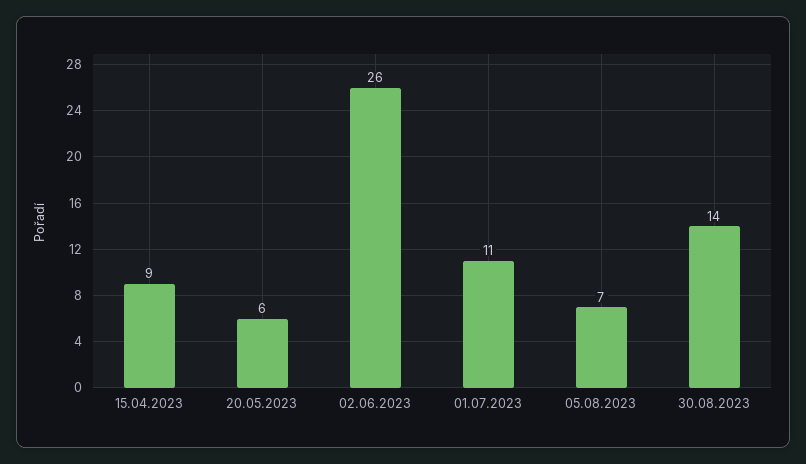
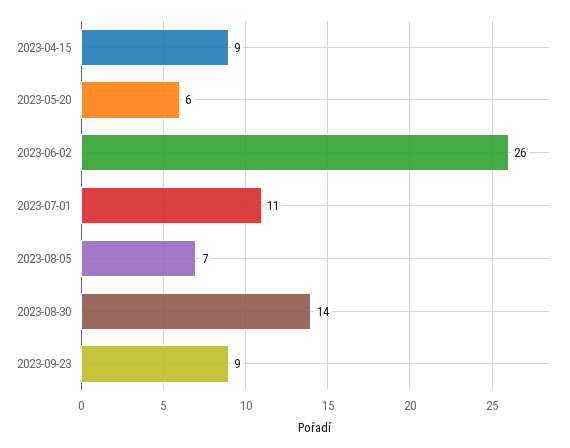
2023-09-23: none -> 9

